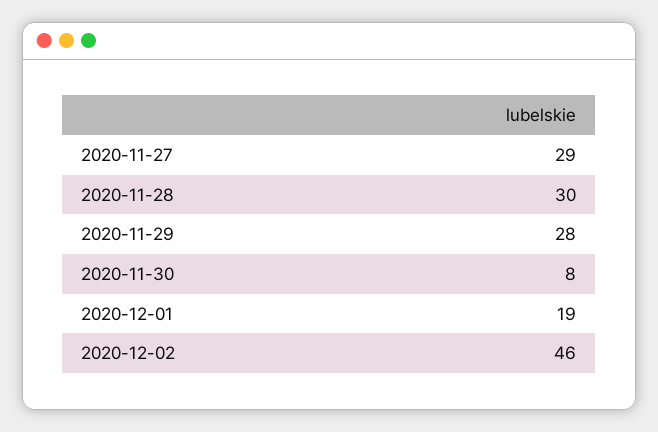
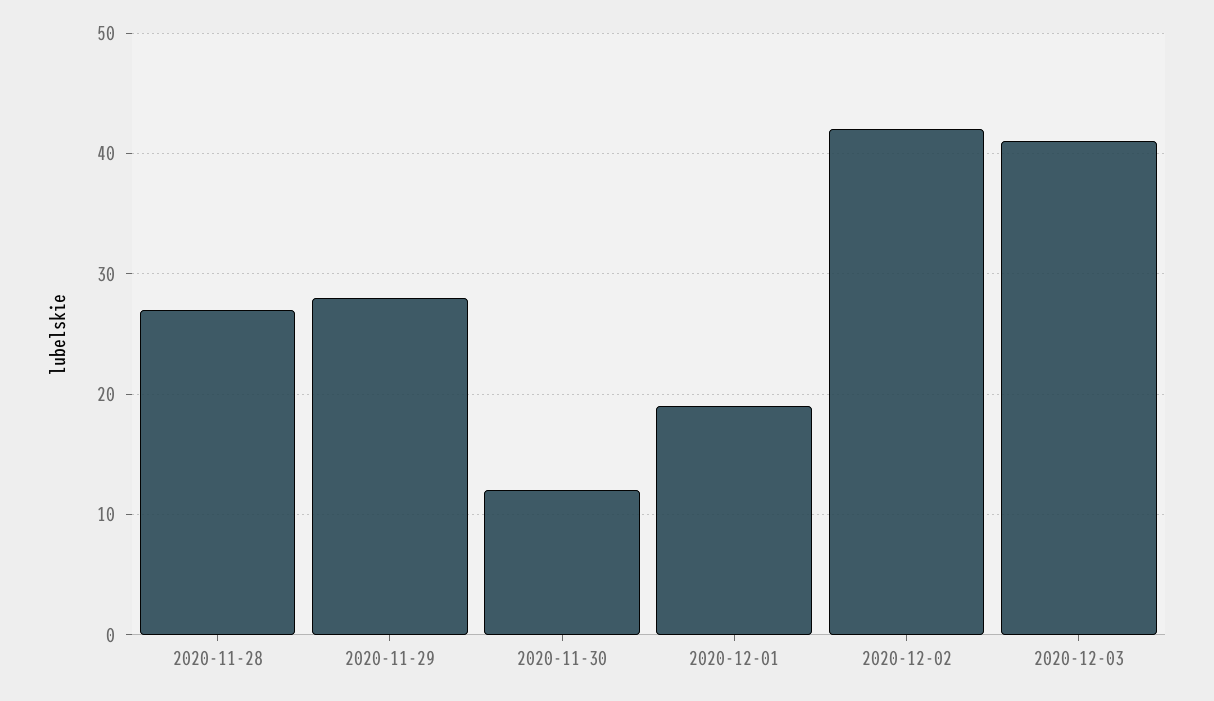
2020-11-27: 29 -> none
2020-11-28: 30 -> 27
2020-11-30: 8 -> 12
2020-12-02: 46 -> 42
2020-12-03: none -> 41

